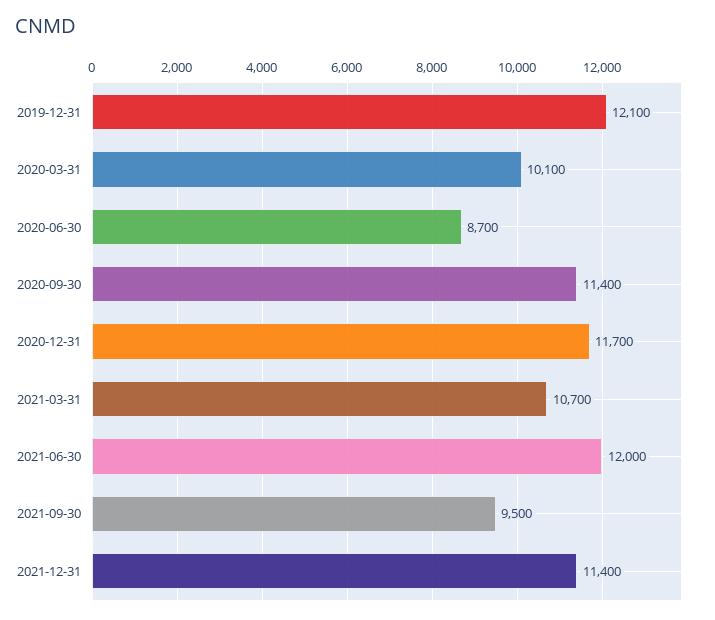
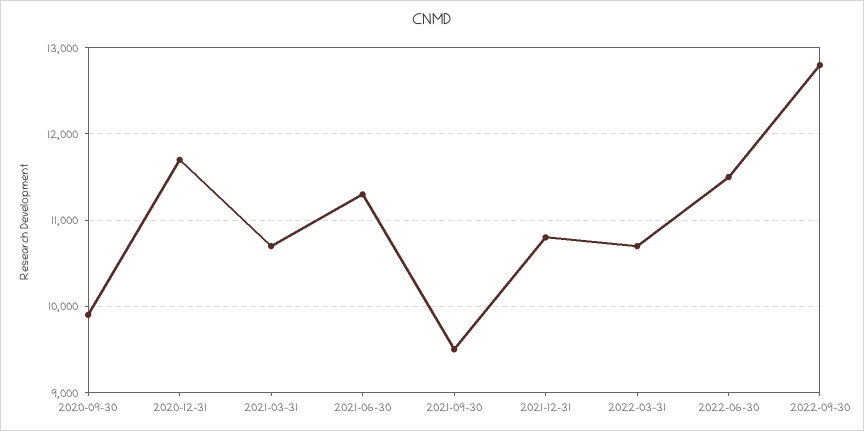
2019-12-31: 12100 -> none
2020-03-31: 10100 -> none
2020-06-30: 8700 -> none
2020-09-30: 11400 -> 9900
2021-06-30: 12000 -> 11300
2021-12-31: 11400 -> 10800
2022-03-31: none -> 10700
2022-06-30: none -> 11500
2022-09-30: none -> 12800

